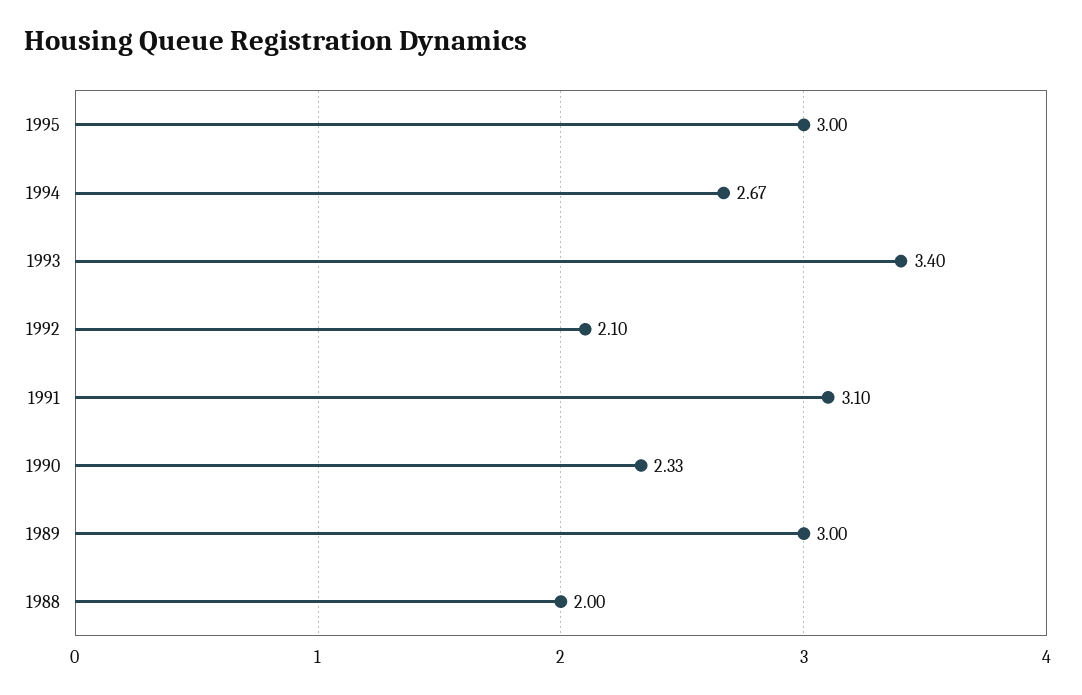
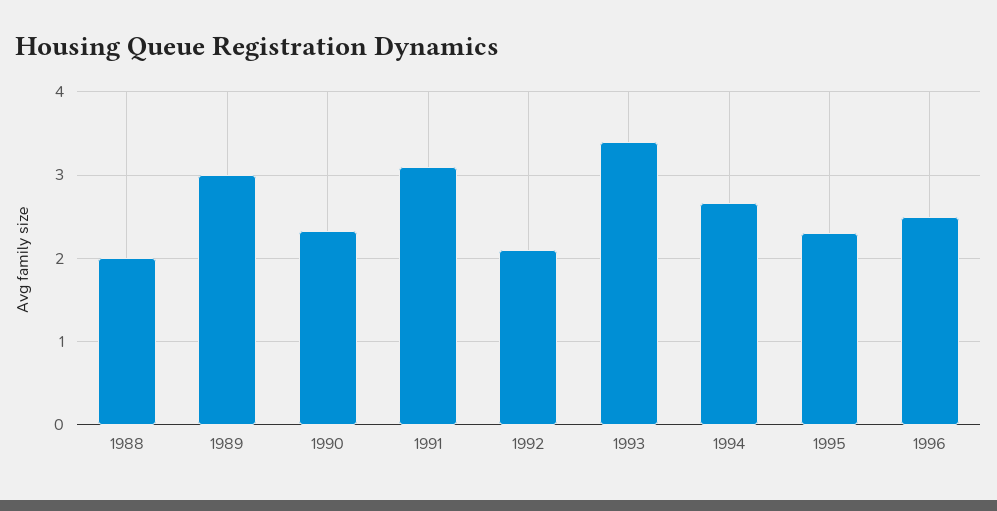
1995: 3 -> 2.3
1996: none -> 2.5

